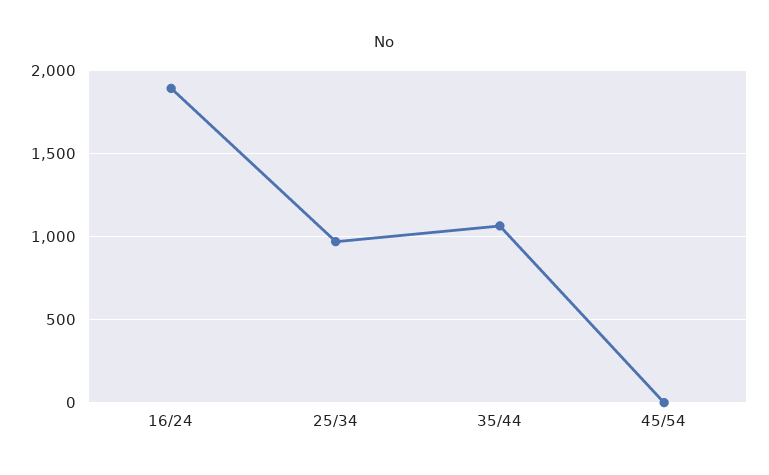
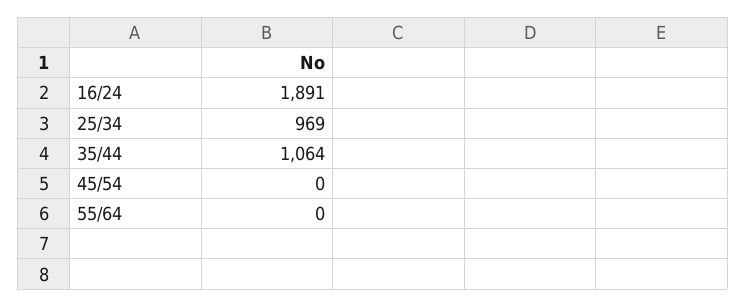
55/64: none -> 0

